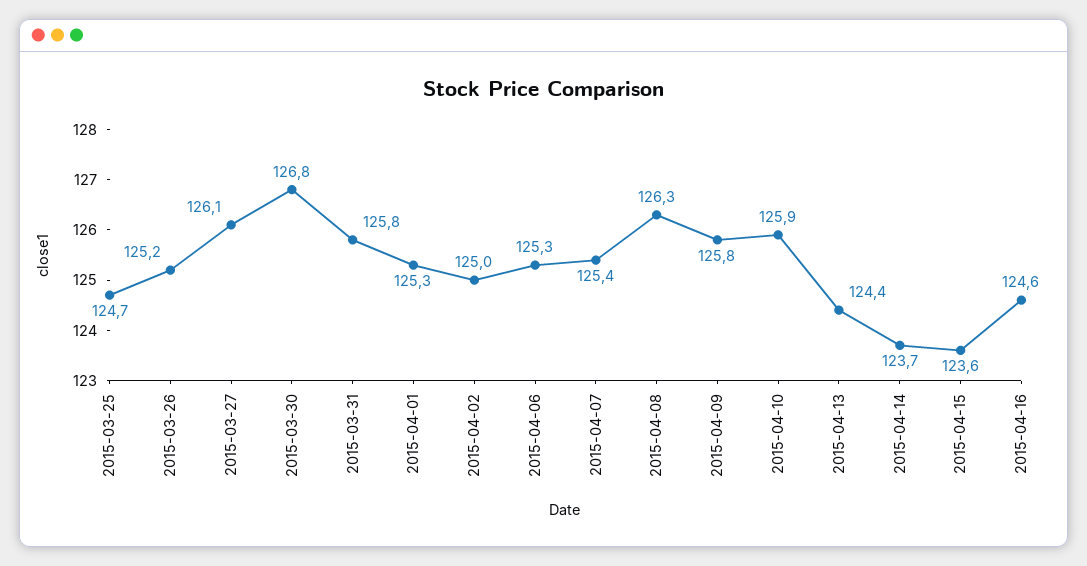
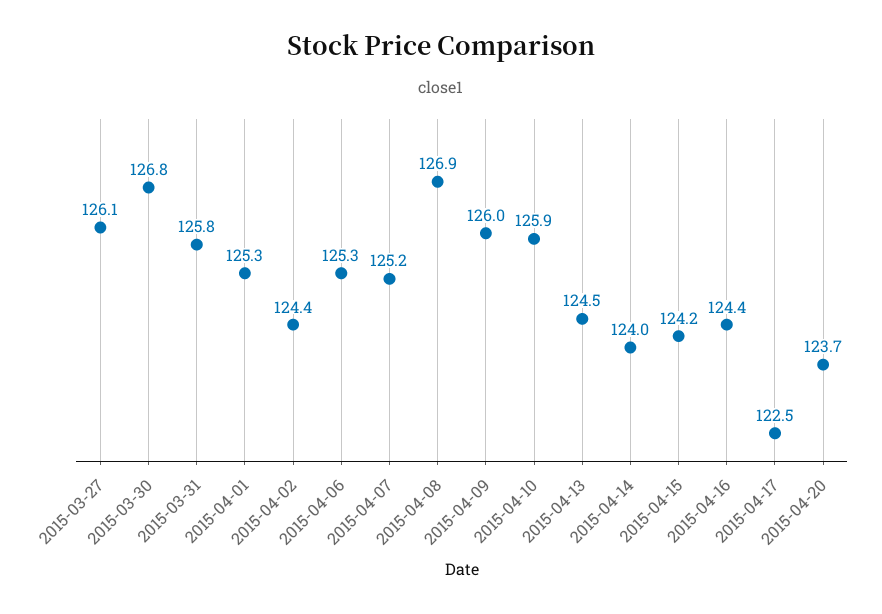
2015-03-25: 124.7 -> none
2015-03-26: 125.2 -> none
2015-04-02: 125 -> 124.4
2015-04-07: 125.4 -> 125.2
2015-04-08: 126.3 -> 126.9
2015-04-09: 125.8 -> 126
2015-04-13: 124.4 -> 124.5
2015-04-14: 123.7 -> 124
2015-04-15: 123.6 -> 124.2
2015-04-16: 124.6 -> 124.4
2015-04-17: none -> 122.5
2015-04-20: none -> 123.7

